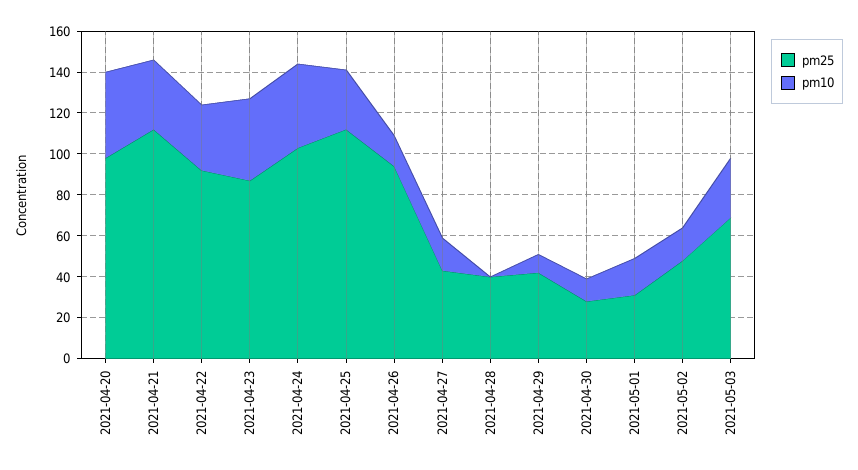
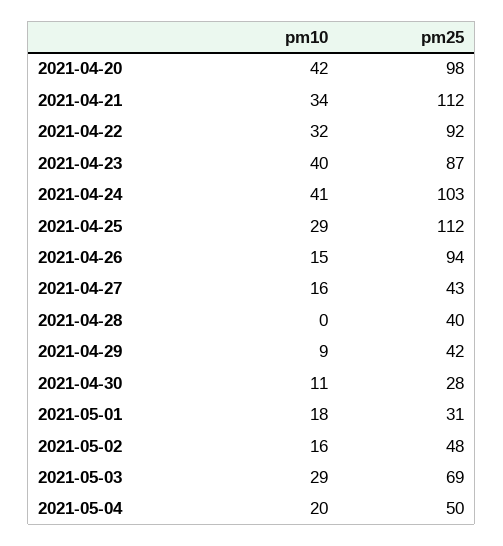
pm10, 2021-05-04: none -> 20
pm25, 2021-05-04: none -> 50

